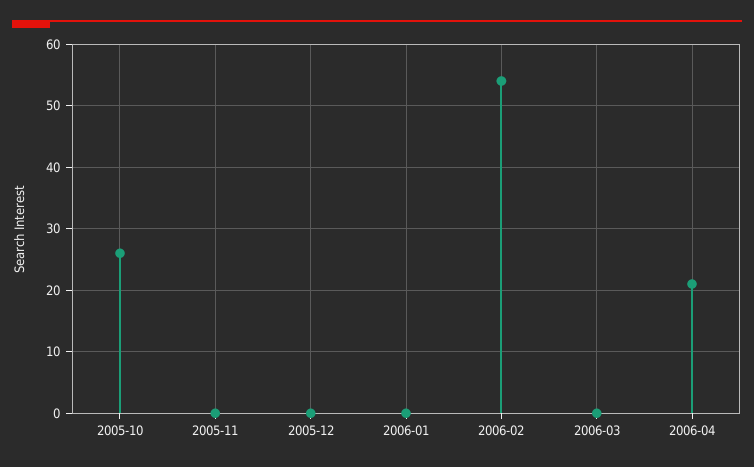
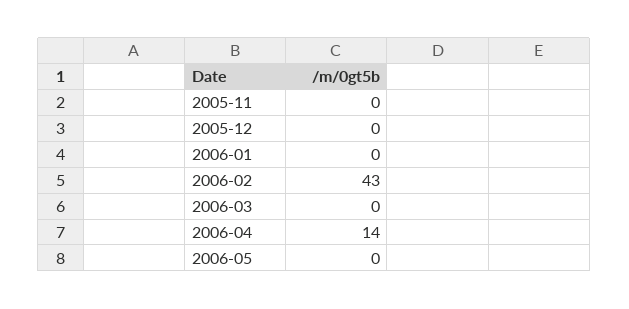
2005-10: 26 -> none
2006-02: 54 -> 43
2006-04: 21 -> 14
2006-05: none -> 0

